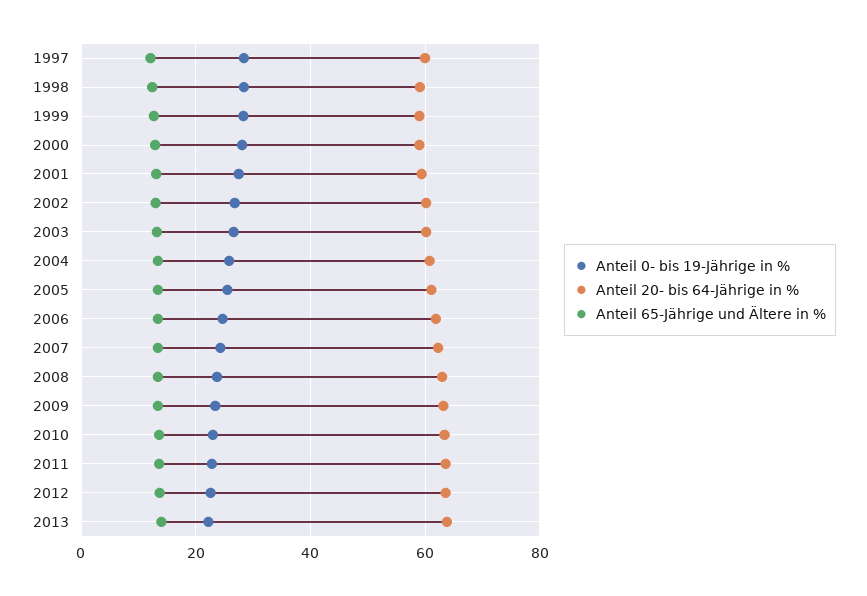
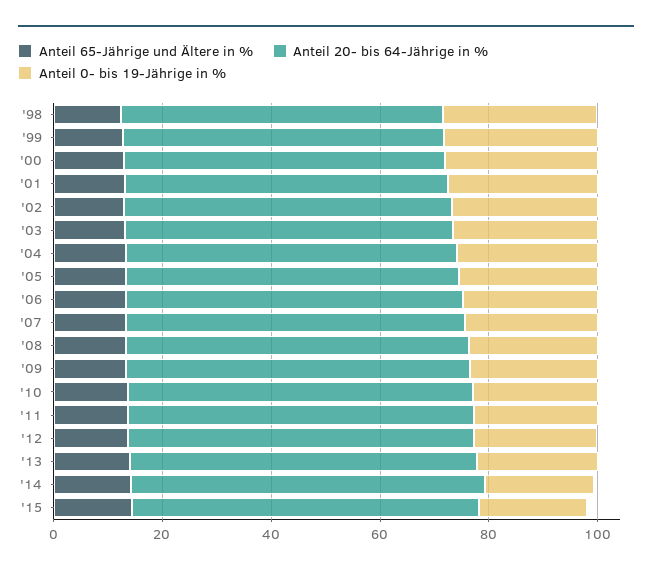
Anteil 0- bis 19-Jährige in %, 1997: 28 -> none
Anteil 20- bis 64-Jährige in %, 1997: 60 -> none
Anteil 65-Jährige und Ältere in %, 1997: 12 -> none
Anteil 65-Jährige und Ältere in %, '14: none -> 15
Anteil 20- bis 64-Jährige in %, '14: none -> 65
Anteil 0- bis 19-Jährige in %, '14: none -> 20
Anteil 65-Jährige und Ältere in %, '15: none -> 15
Anteil 20- bis 64-Jährige in %, '15: none -> 65
Anteil 0- bis 19-Jährige in %, '15: none -> 20

